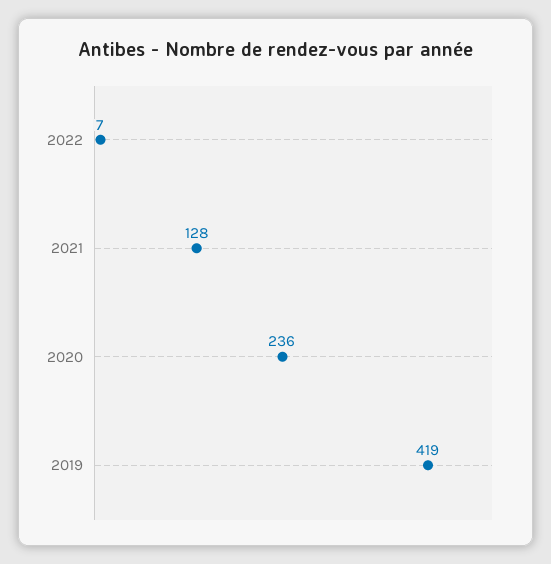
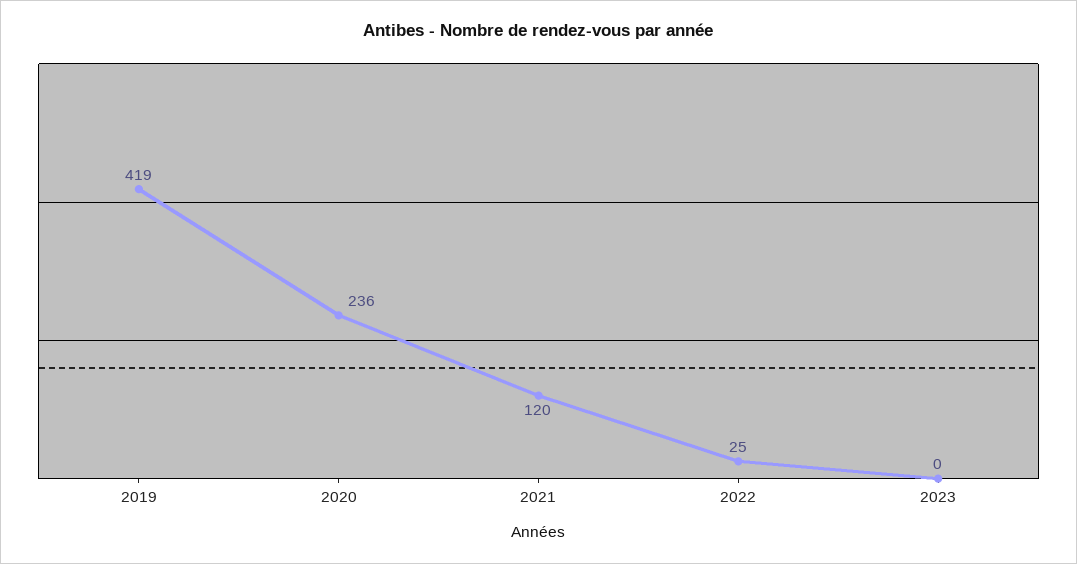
2022: 7 -> 25
2021: 128 -> 120
2023: none -> 0

